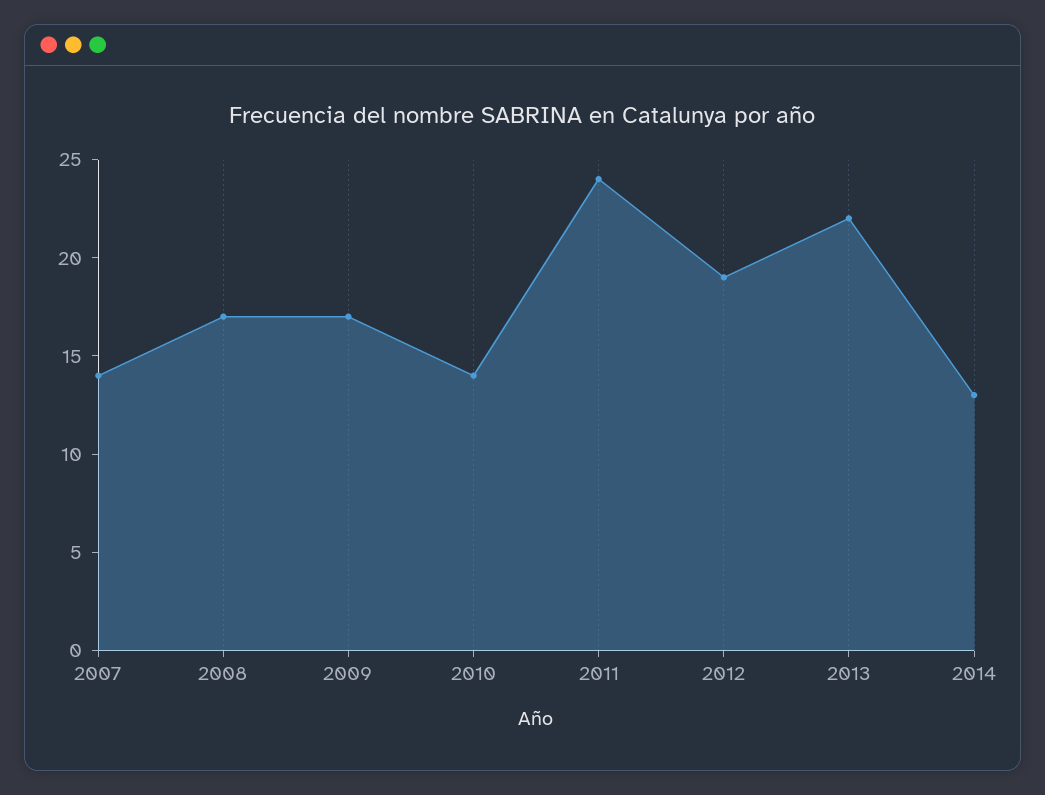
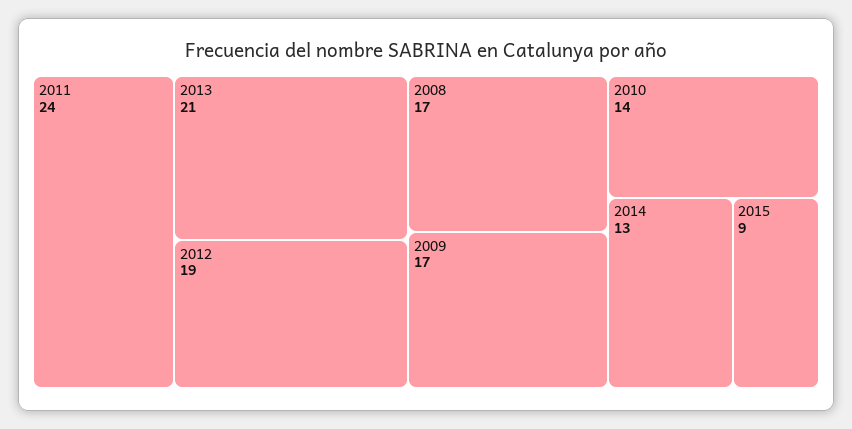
2007: 14 -> none
2013: 22 -> 21
2015: none -> 9

